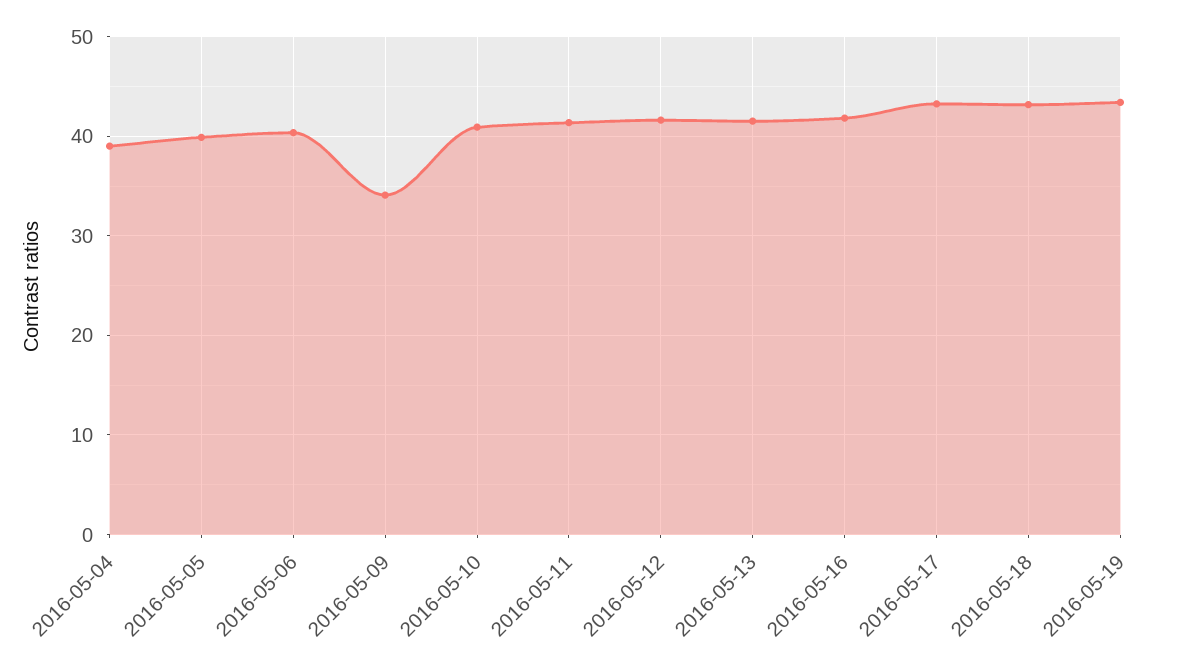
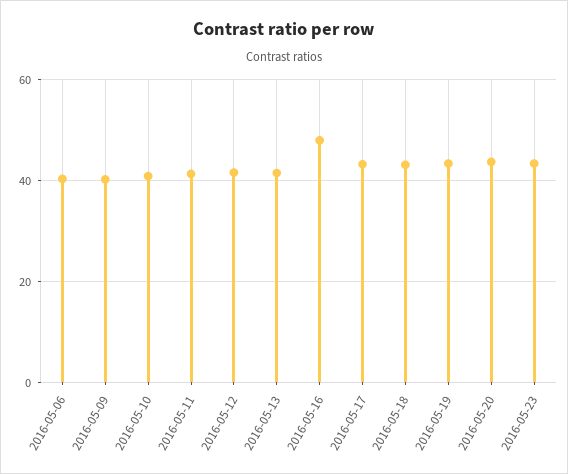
2016-05-04: 39 -> none
2016-05-05: 40 -> none
2016-05-09: 34 -> 40
2016-05-16: 42 -> 48
2016-05-20: none -> 44
2016-05-23: none -> 44

